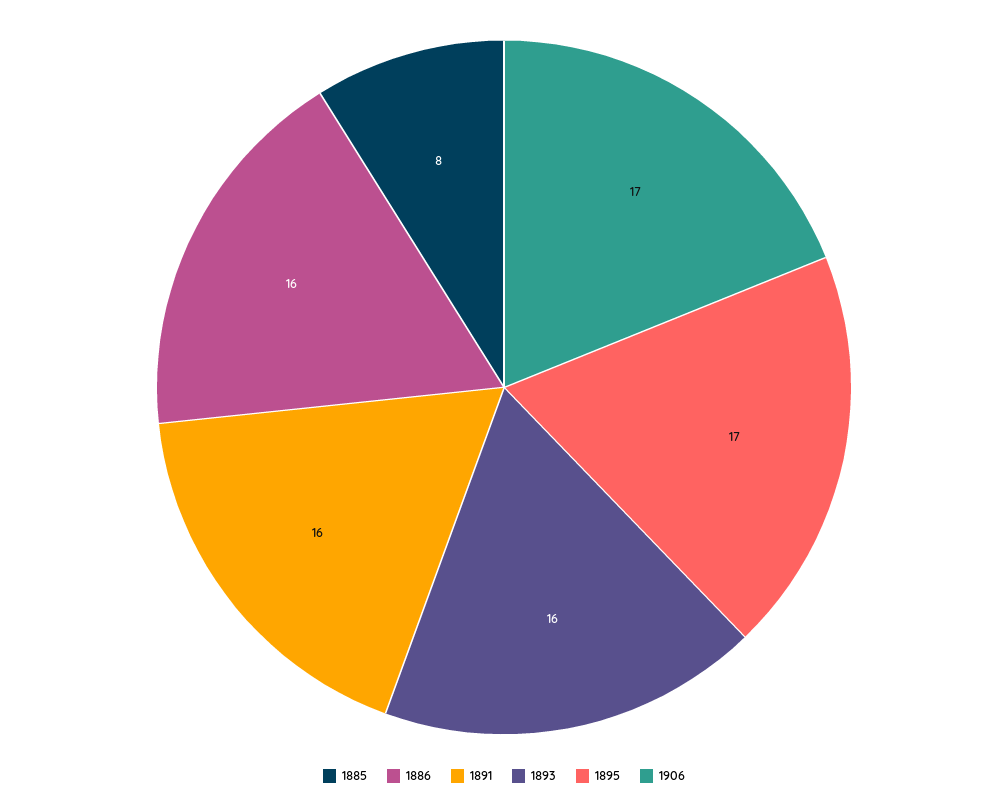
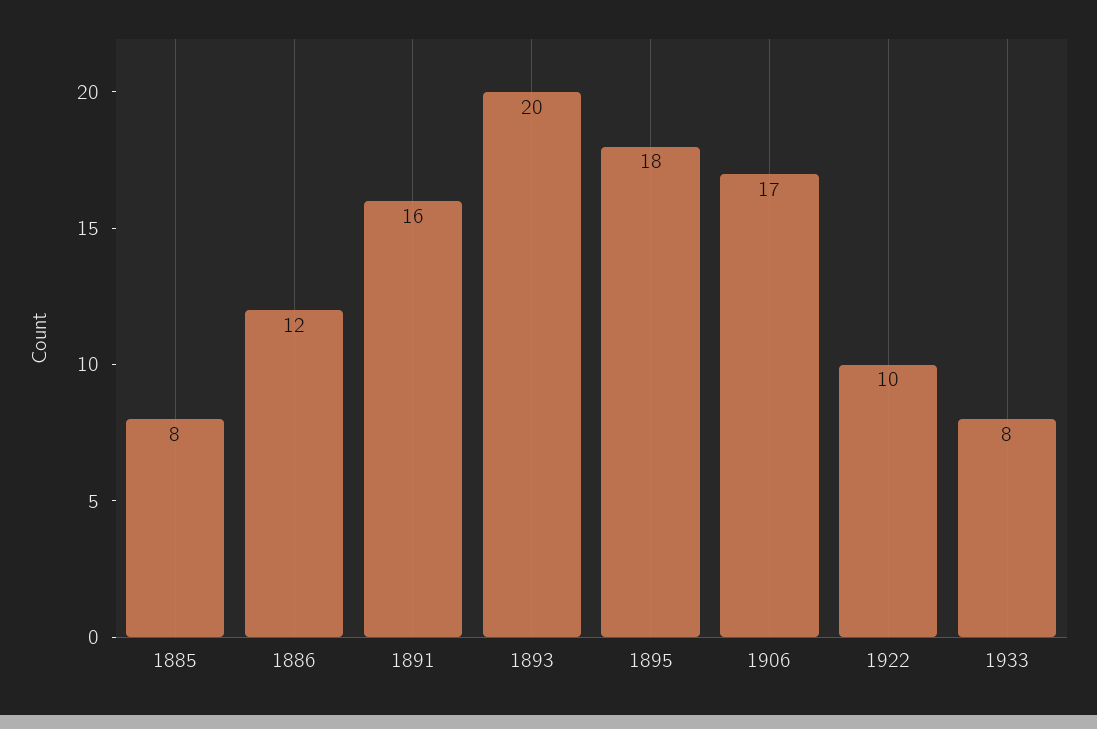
1886: 16 -> 12
1893: 16 -> 20
1895: 17 -> 18
1922: none -> 10
1933: none -> 8

